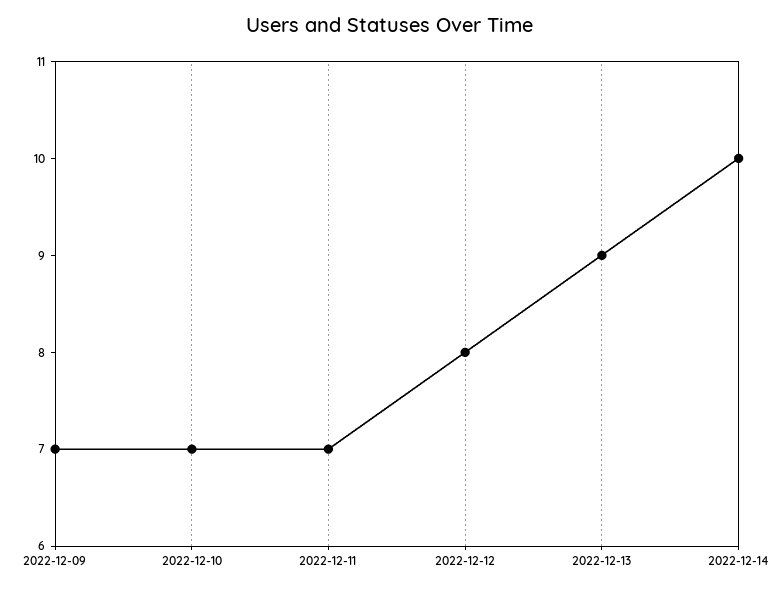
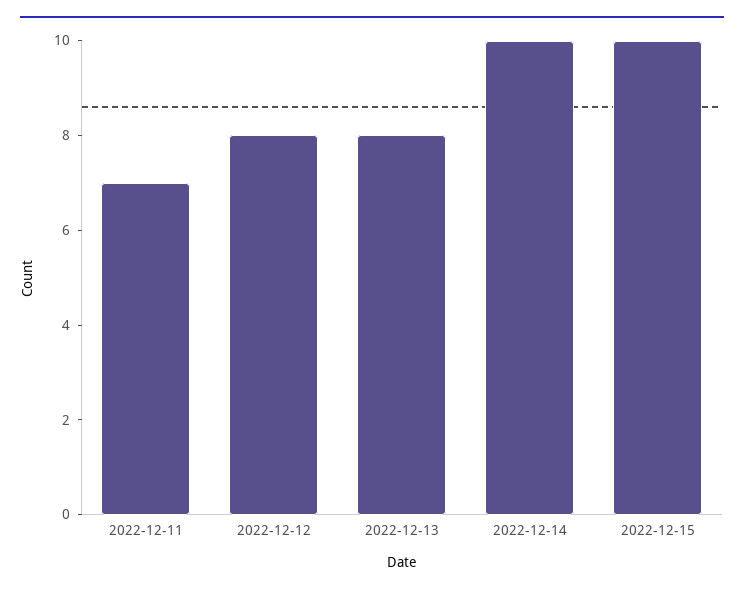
2022-12-09: 7 -> none
2022-12-10: 7 -> none
2022-12-13: 9 -> 8
2022-12-15: none -> 10

